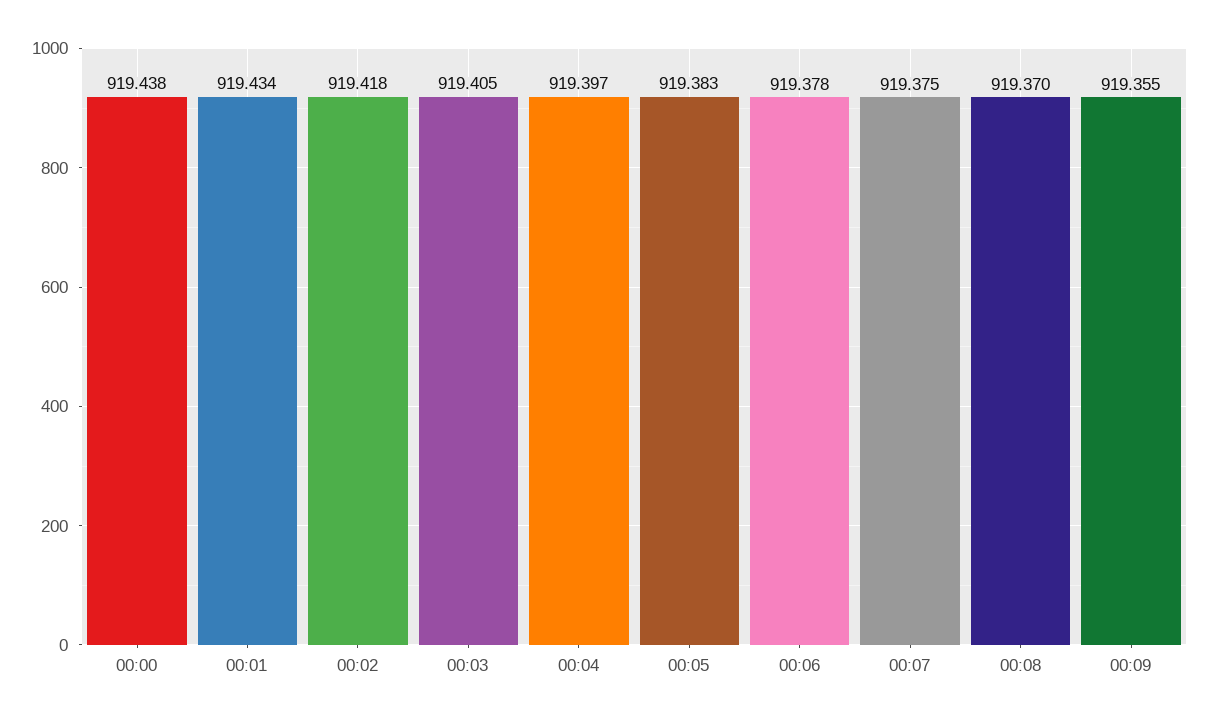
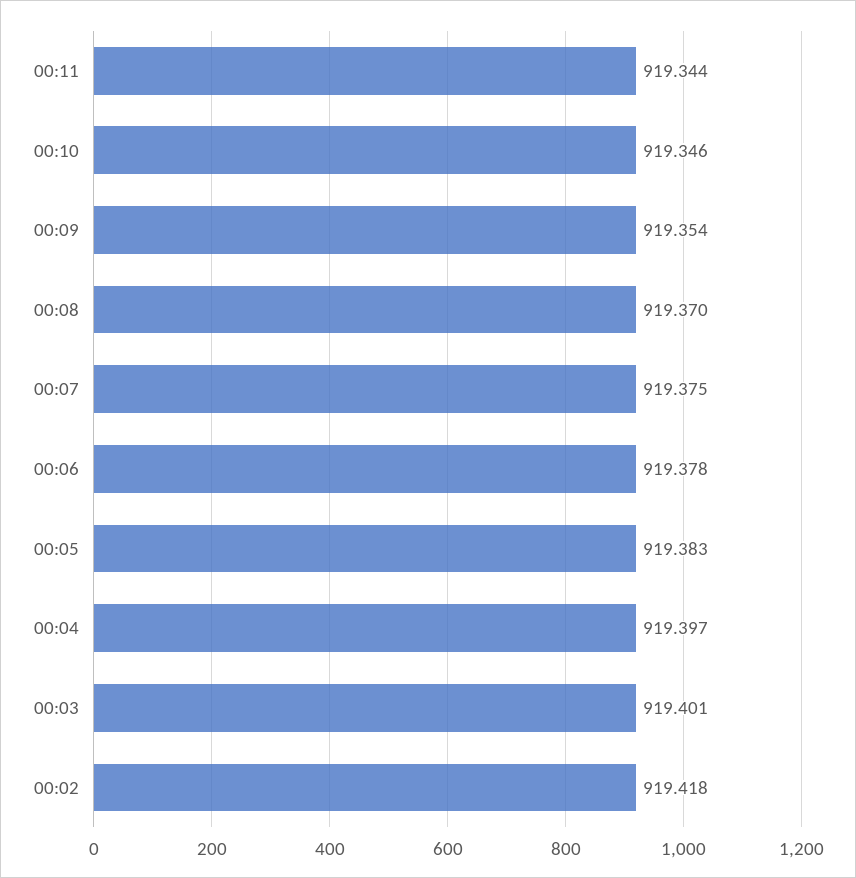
00:00: 919.438 -> none
00:01: 919.434 -> none
00:03: 919.405 -> 919.401
00:09: 919.355 -> 919.354
00:11: none -> 919.344
00:10: none -> 919.346

